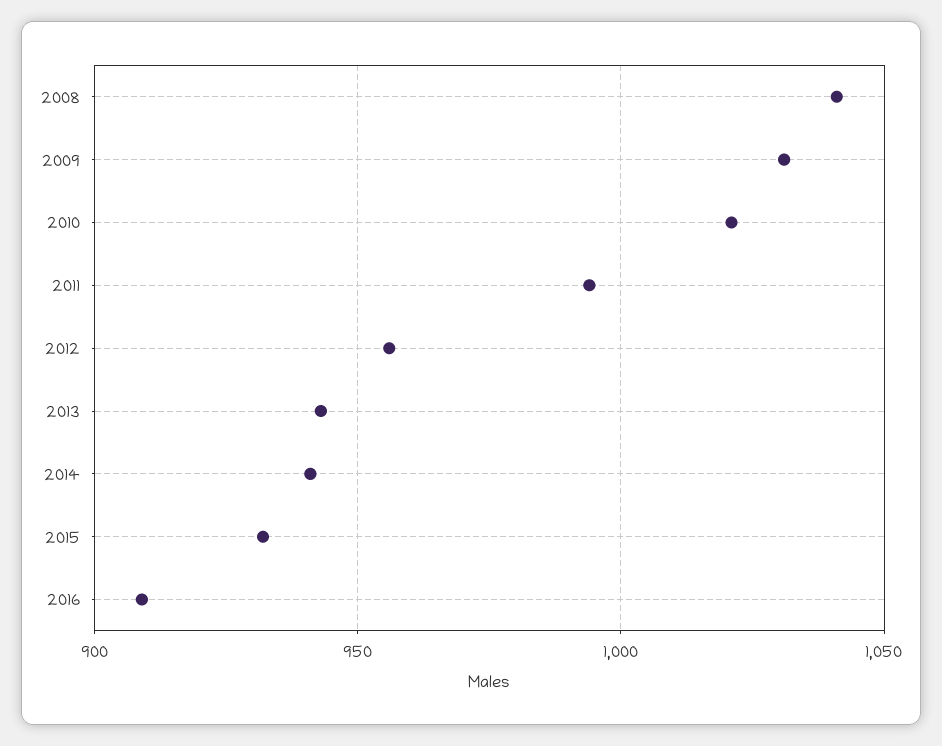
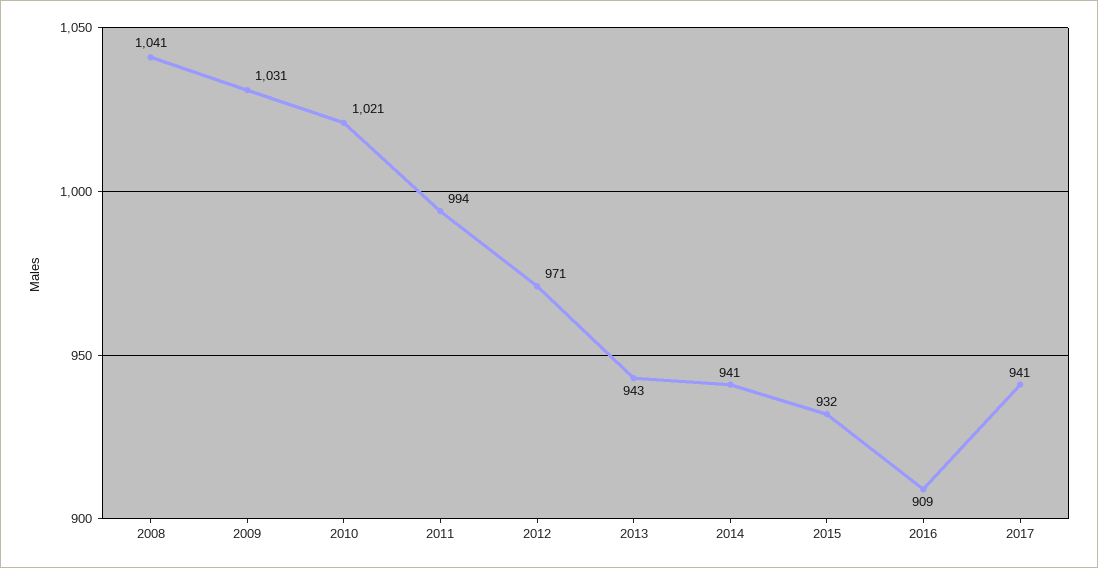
2012: 955 -> 971
2017: none -> 941

